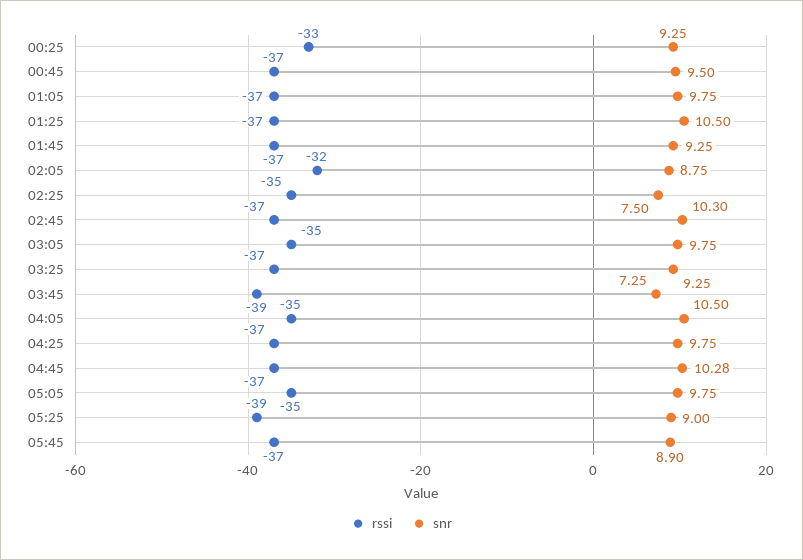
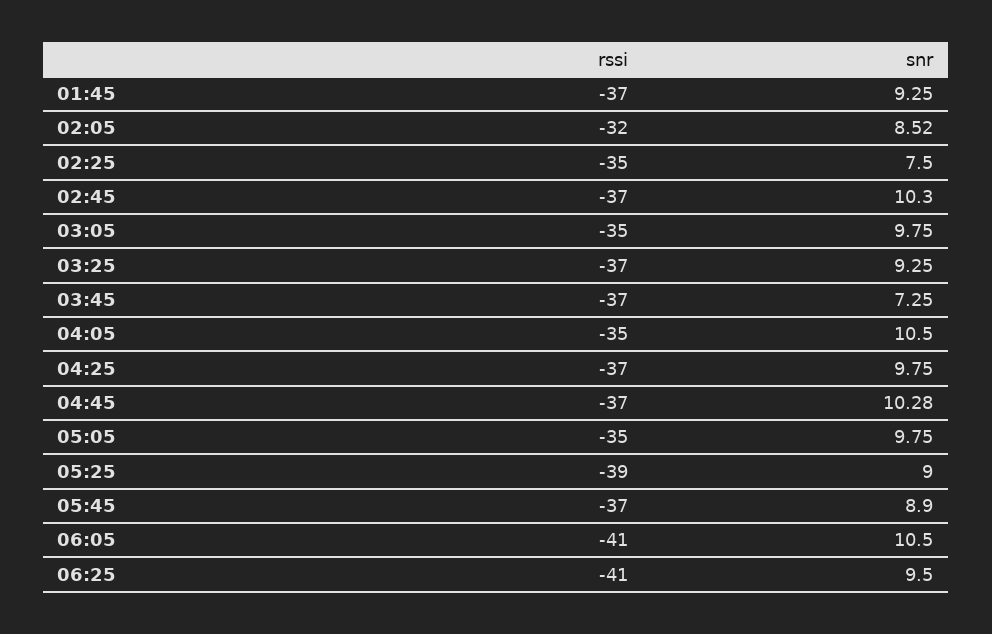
rssi, 00:25: -33 -> none
snr, 00:25: 9.25 -> none
rssi, 00:45: -37 -> none
snr, 00:45: 9.5 -> none
rssi, 01:05: -37 -> none
snr, 01:05: 9.75 -> none
rssi, 01:25: -37 -> none
snr, 01:25: 10.5 -> none
snr, 02:05: 8.75 -> 8.52
rssi, 03:45: -39 -> -37
rssi, 06:05: none -> -41
snr, 06:05: none -> 10.5
rssi, 06:25: none -> -41
snr, 06:25: none -> 9.5

